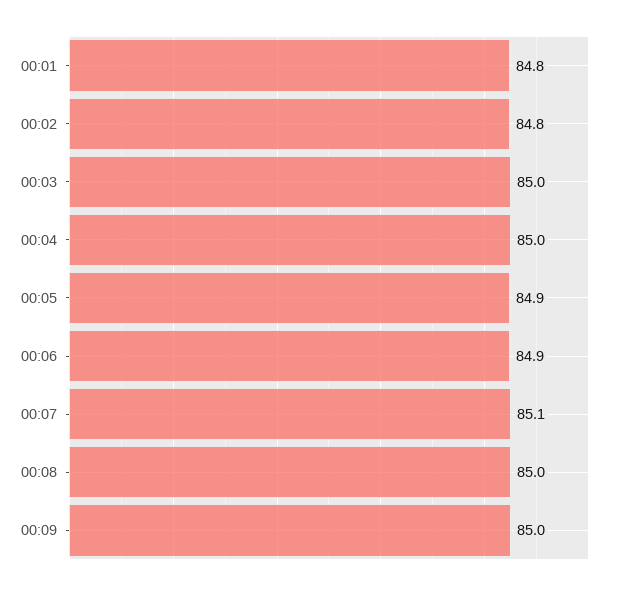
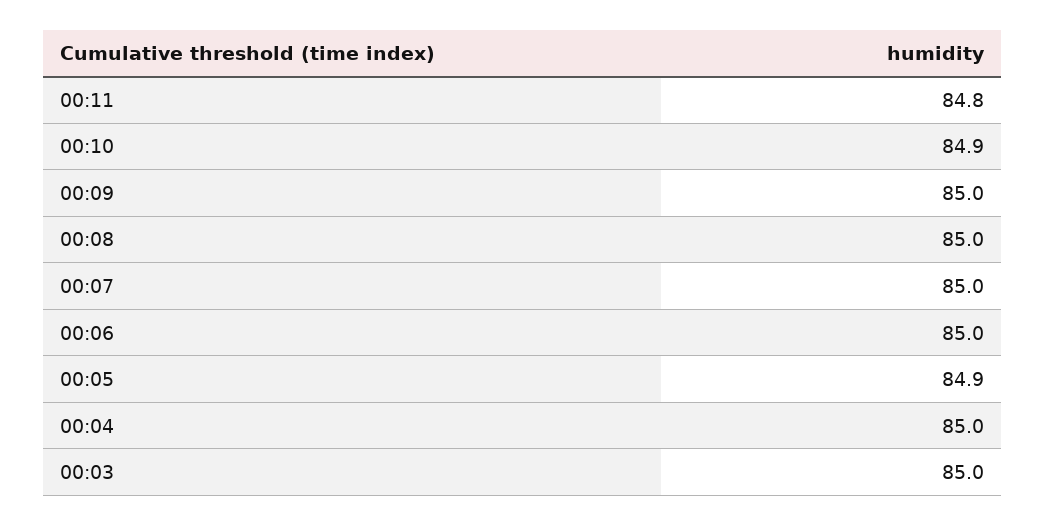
00:01: 84.8 -> none
00:02: 84.8 -> none
00:06: 84.9 -> 85
00:07: 85.1 -> 85
00:11: none -> 84.8
00:10: none -> 84.9

